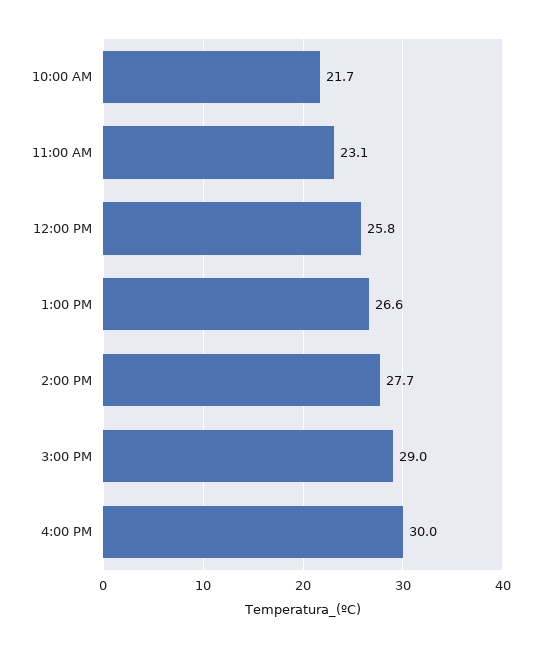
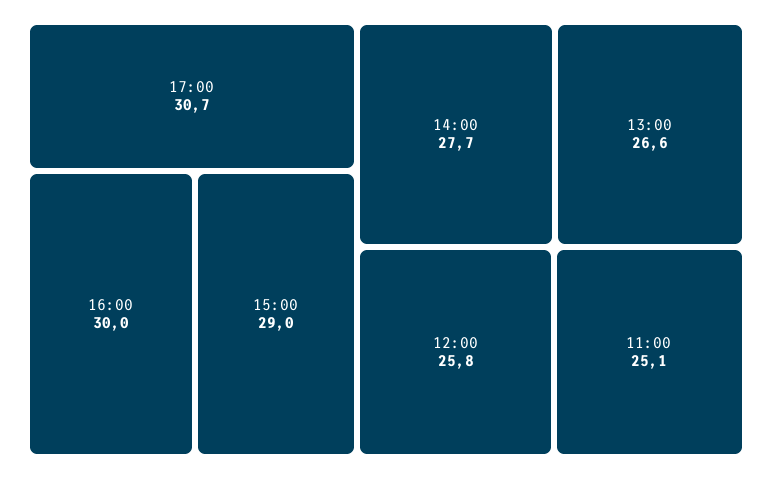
10:00 AM: 21.7 -> none
11:00 AM: 23.1 -> 25.1
17:00: none -> 30.7

